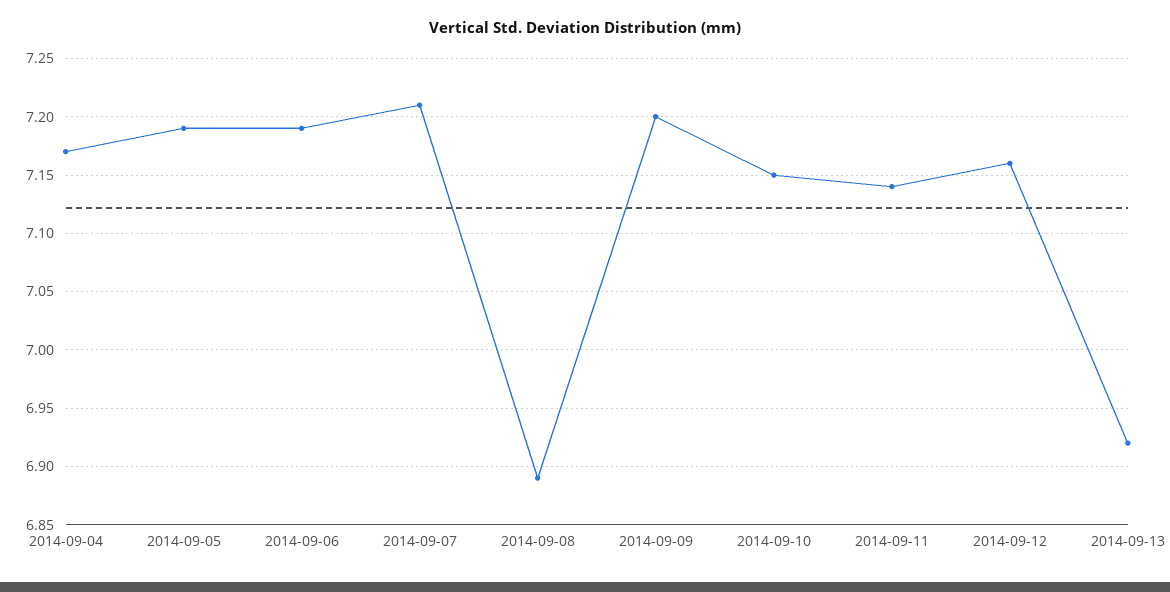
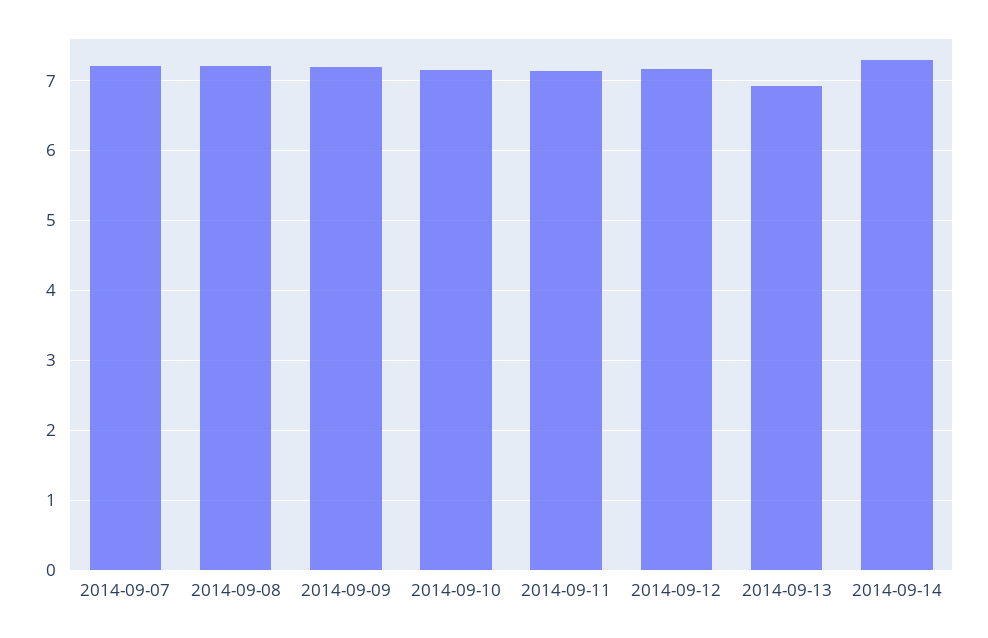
2014-09-04: 7.17 -> none
2014-09-05: 7.19 -> none
2014-09-06: 7.19 -> none
2014-09-08: 6.89 -> 7.2
2014-09-14: none -> 7.3

